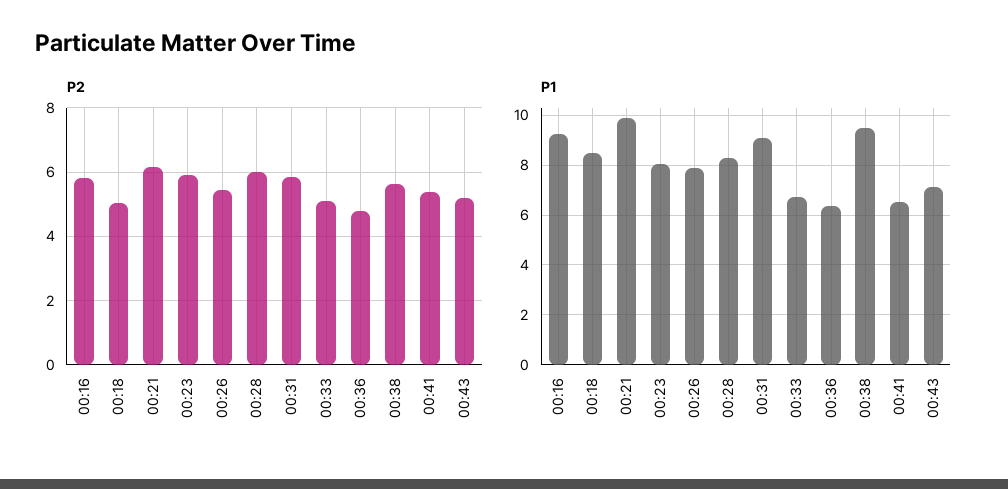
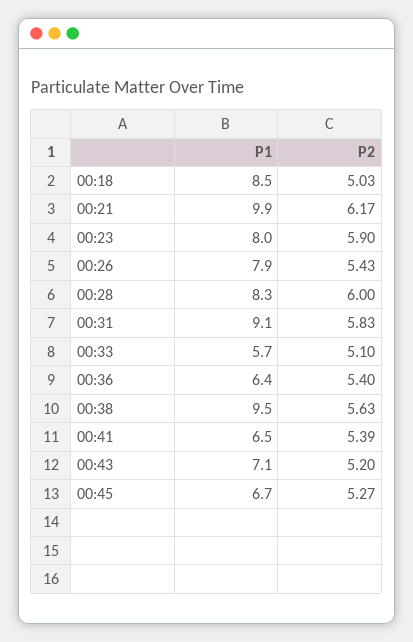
P2, 00:16: 5.8 -> none
P2, 00:36: 4.8 -> 5.4
P1, 00:16: 9.25 -> none
P1, 00:33: 6.75 -> 5.7
P1, 00:45: none -> 6.7
P2, 00:45: none -> 5.27

